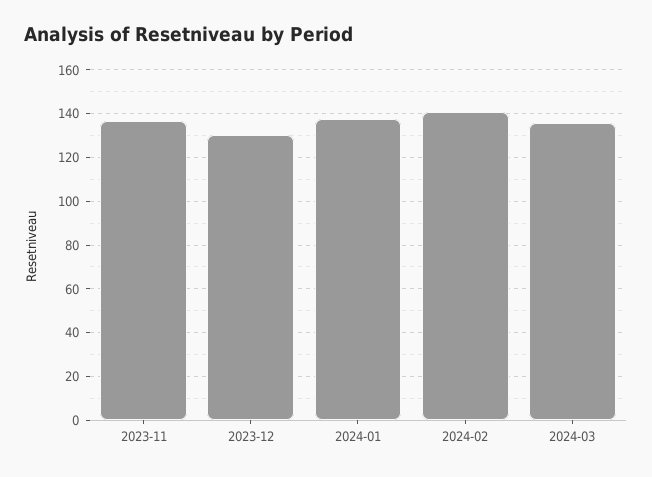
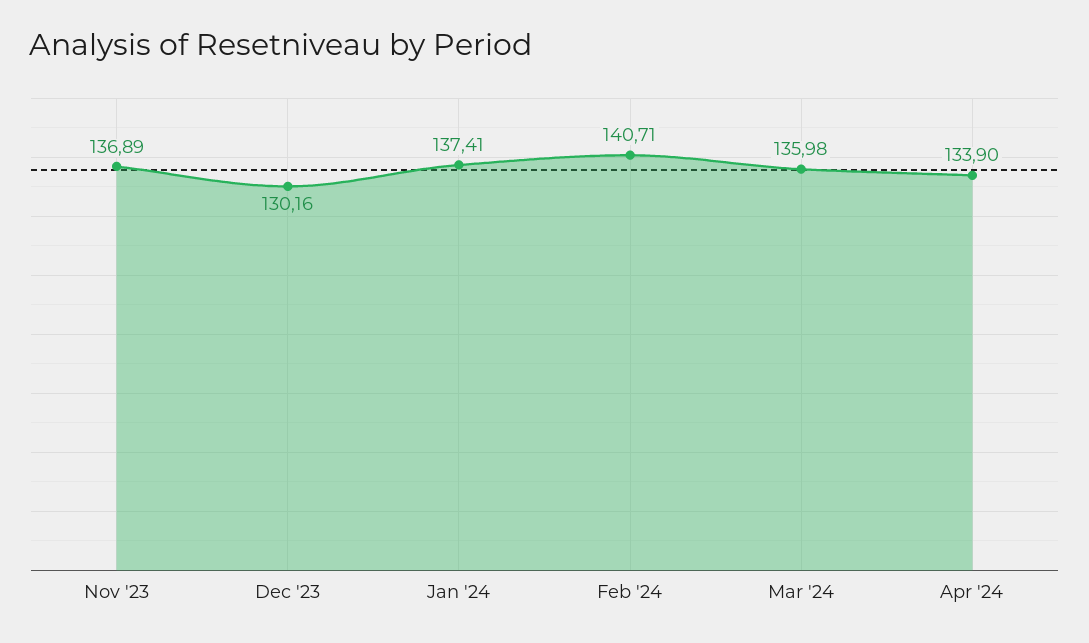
Apr '24: none -> 133.9

